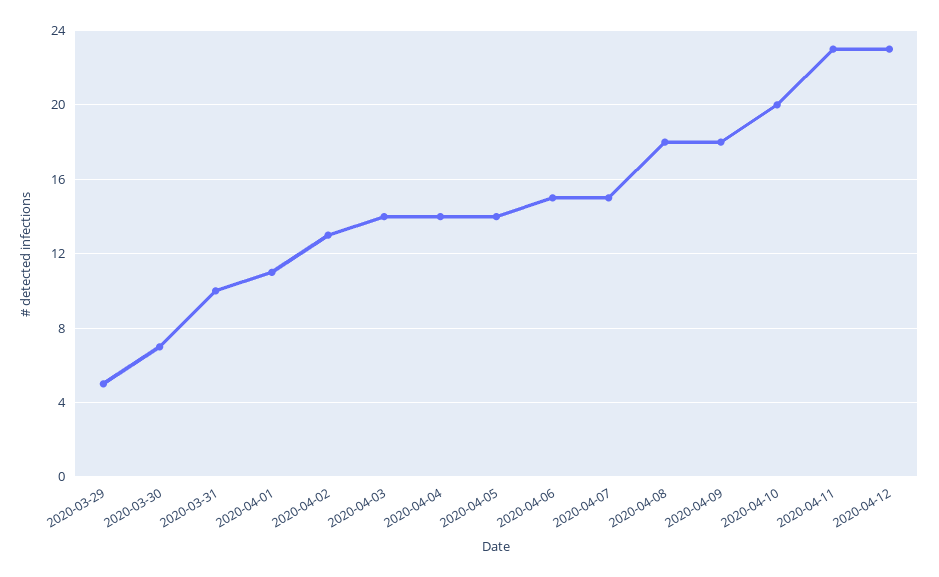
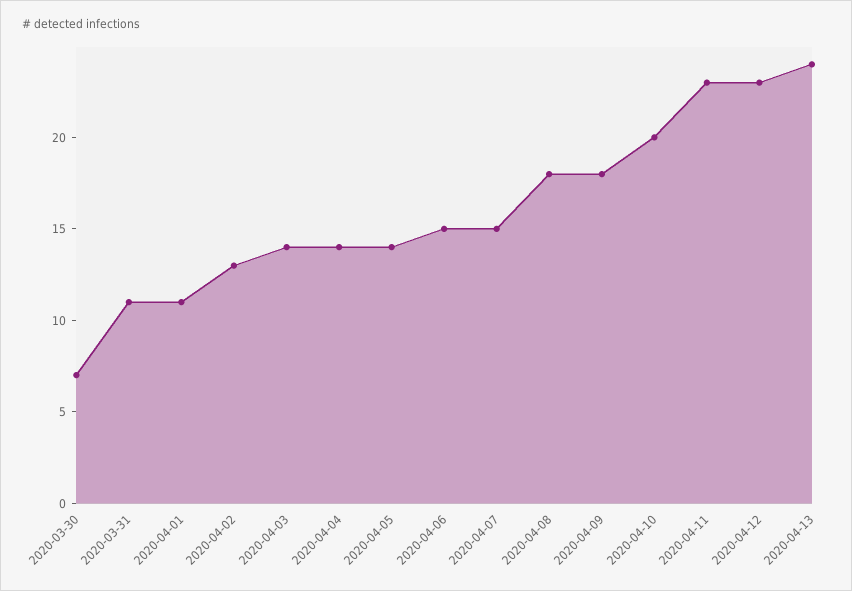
2020-03-29: 5 -> none
2020-03-31: 10 -> 11
2020-04-13: none -> 24

